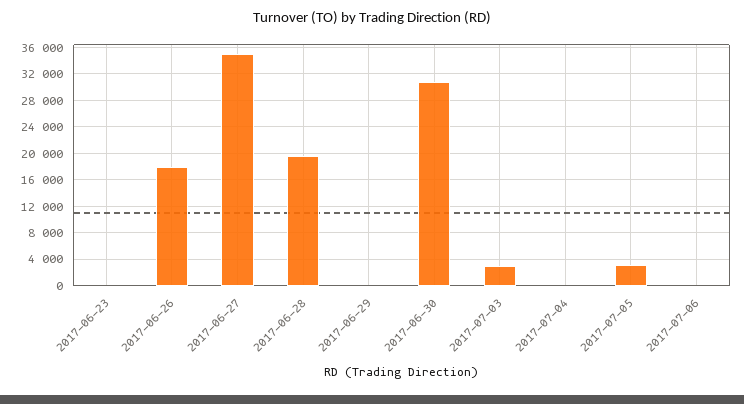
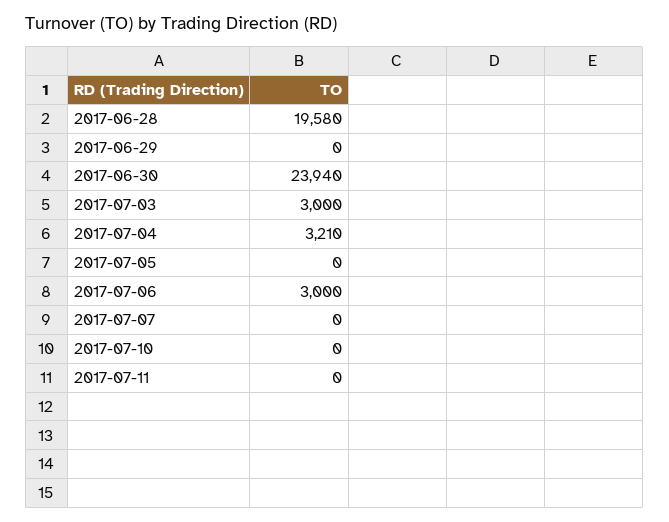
2017-06-23: 0 -> none
2017-06-26: 18000 -> none
2017-06-27: 35000 -> none
2017-06-30: 31000 -> 23940
2017-07-04: 0 -> 3210
2017-07-05: 3000 -> 0
2017-07-06: 0 -> 3000
2017-07-07: none -> 0
2017-07-10: none -> 0
2017-07-11: none -> 0

